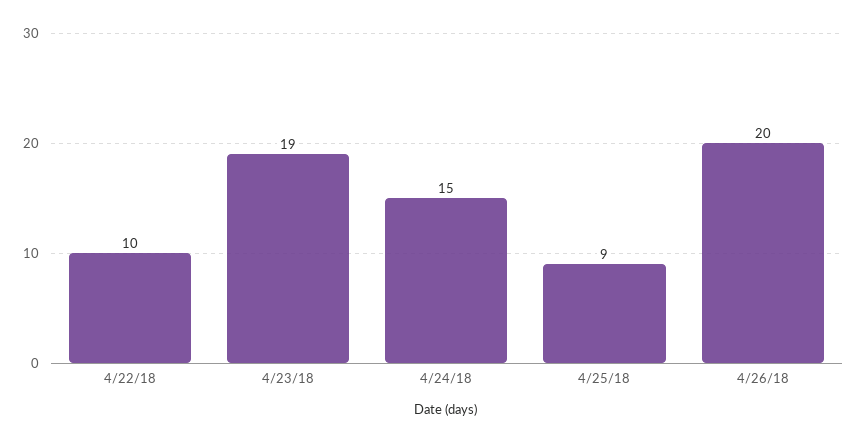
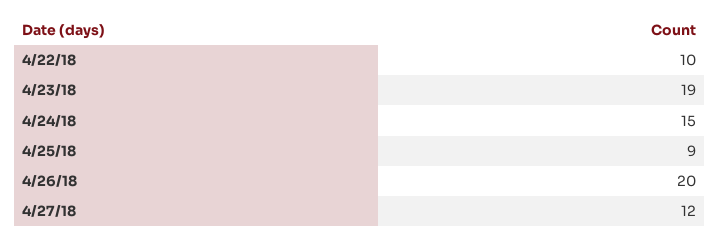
4/27/18: none -> 12

